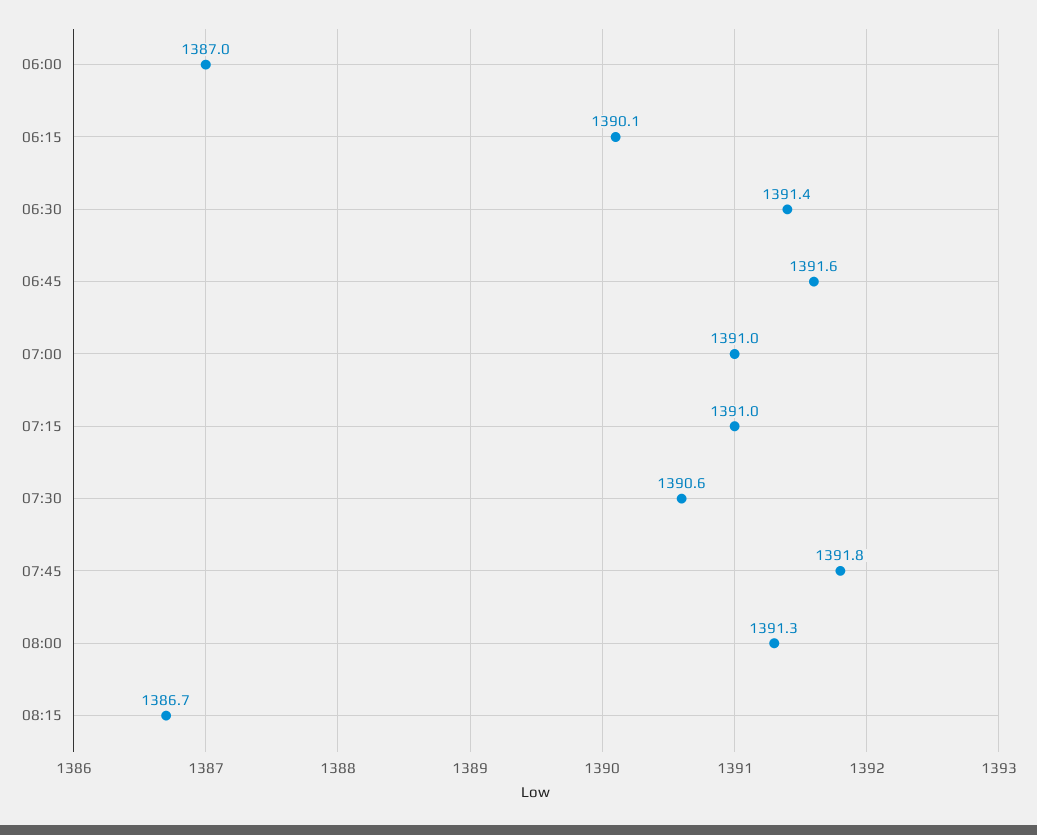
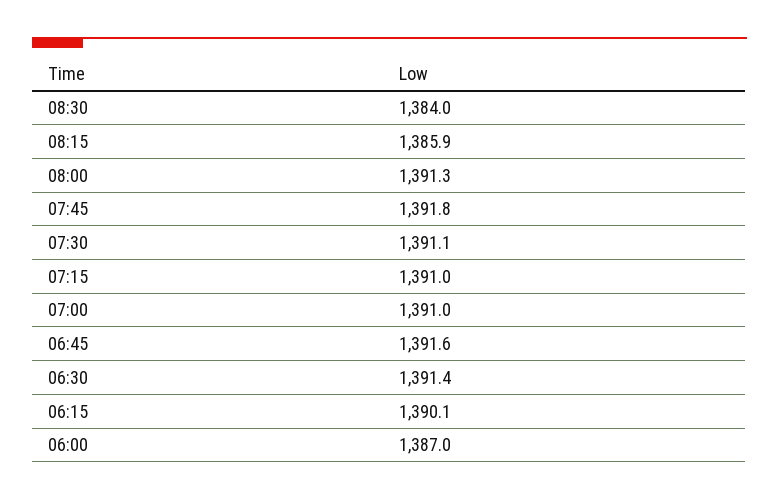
07:30: 1390.6 -> 1391.1
08:15: 1386.7 -> 1385.9
08:30: none -> 1384

